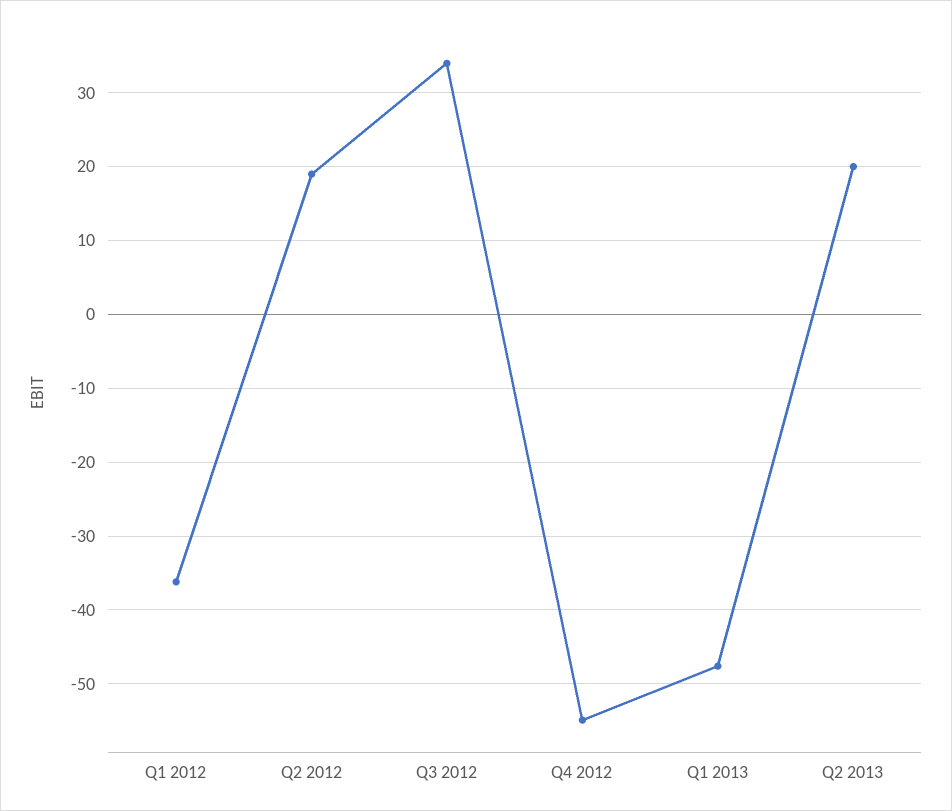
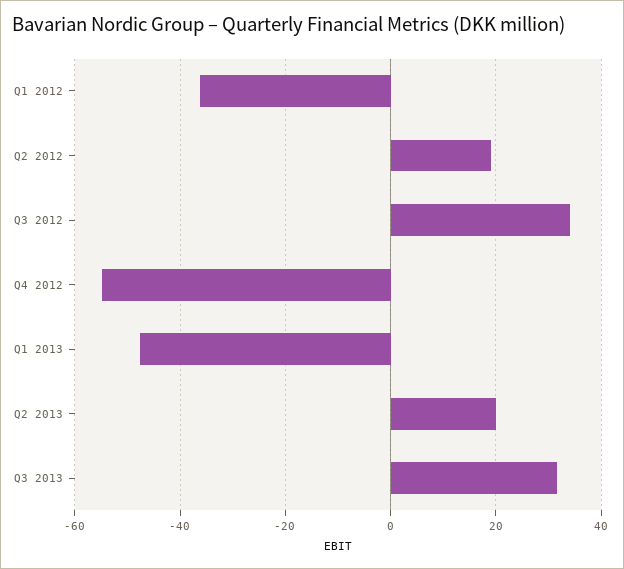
Q3 2013: none -> 32

